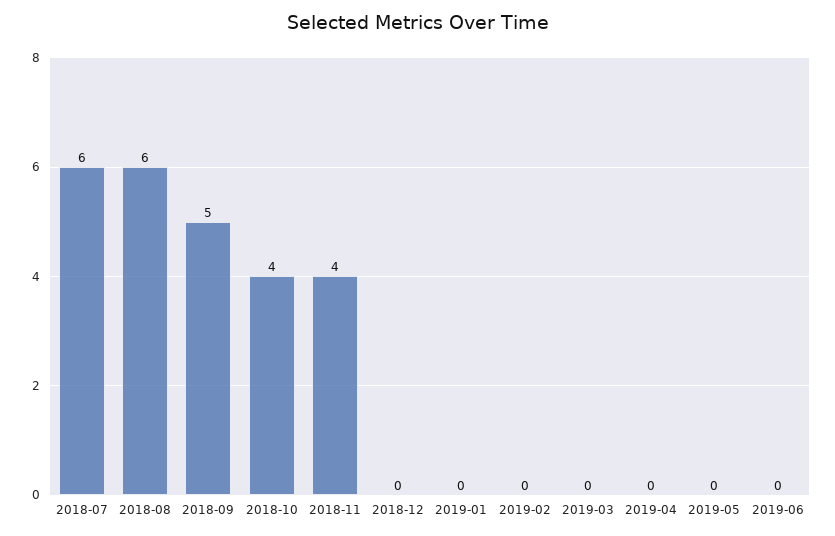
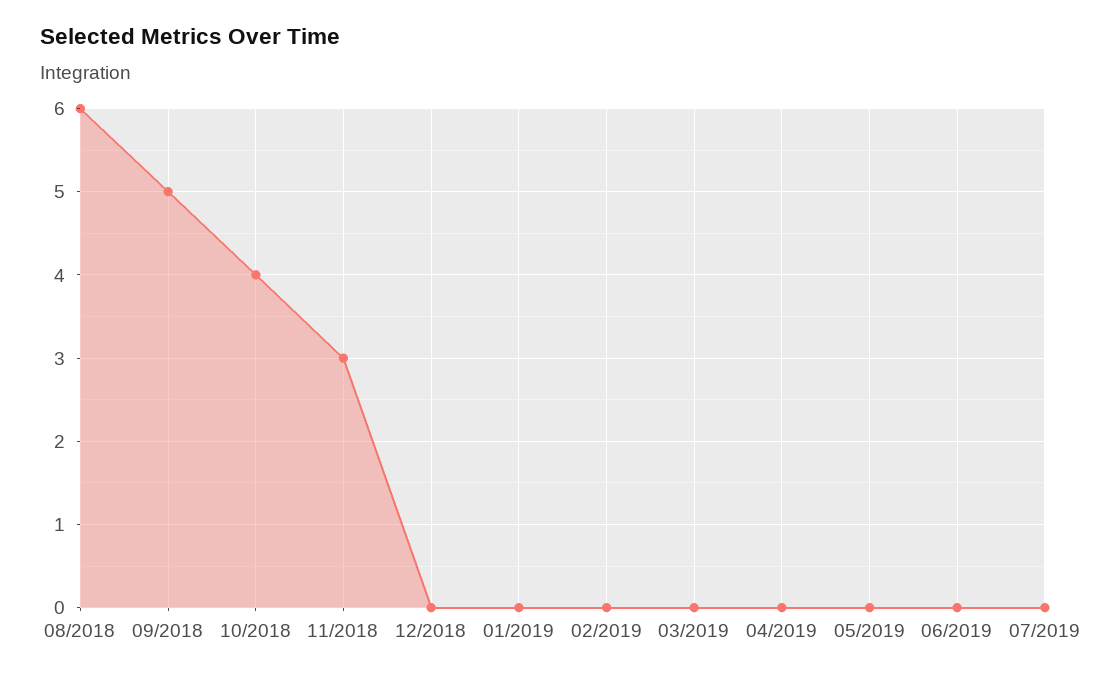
2018-07: 6 -> none
2018-11: 4 -> 3
07/2019: none -> 0

